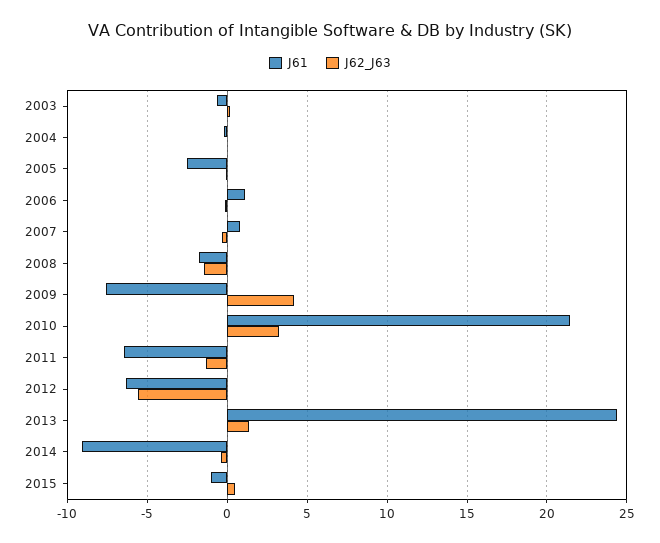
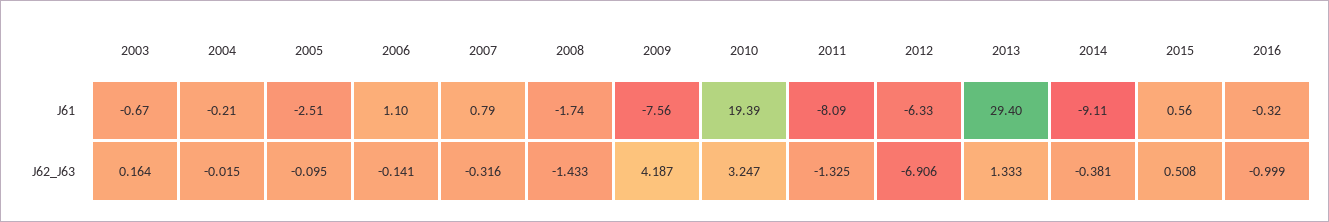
J61, 2010: 21.5 -> 19.39
J61, 2011: -6.5 -> -8.09
J62_J63, 2012: -5.5 -> -6.906
J61, 2013: 24.5 -> 29.4
J61, 2015: -1 -> 0.56
J61, 2016: none -> -0.32
J62_J63, 2016: none -> -0.999

